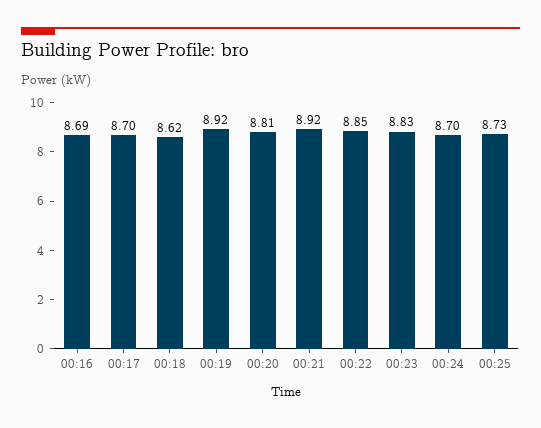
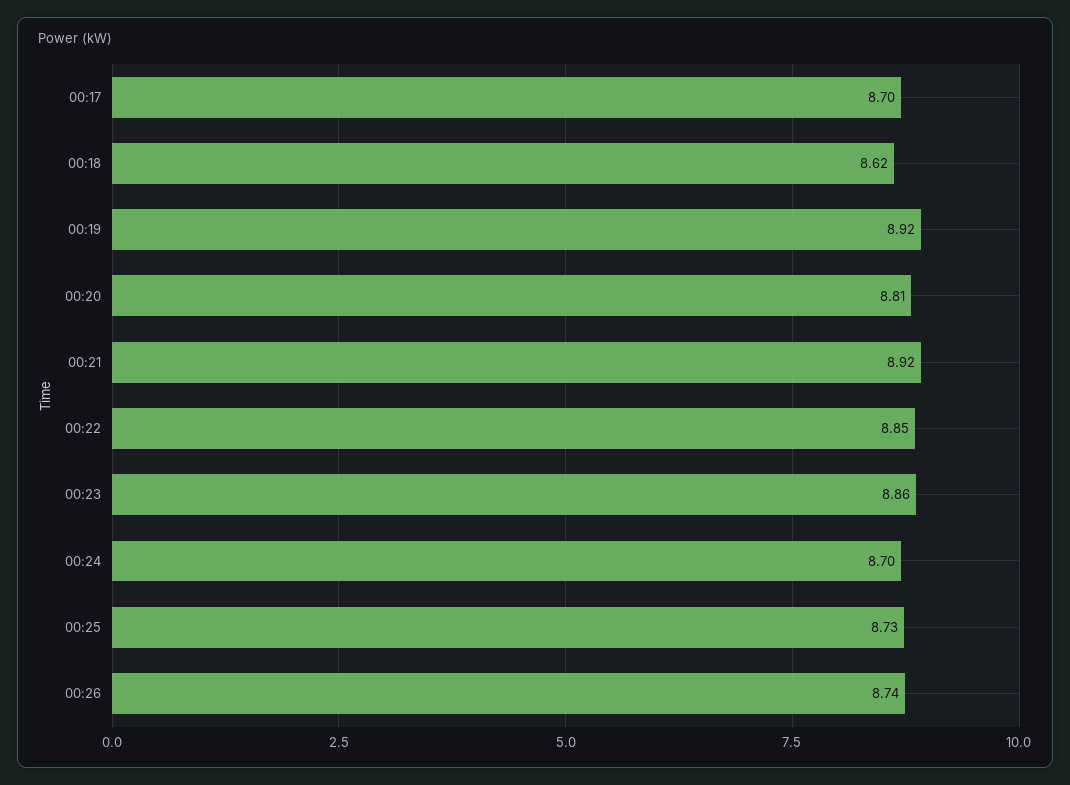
00:16: 8.69 -> none
00:23: 8.83 -> 8.86
00:26: none -> 8.74

